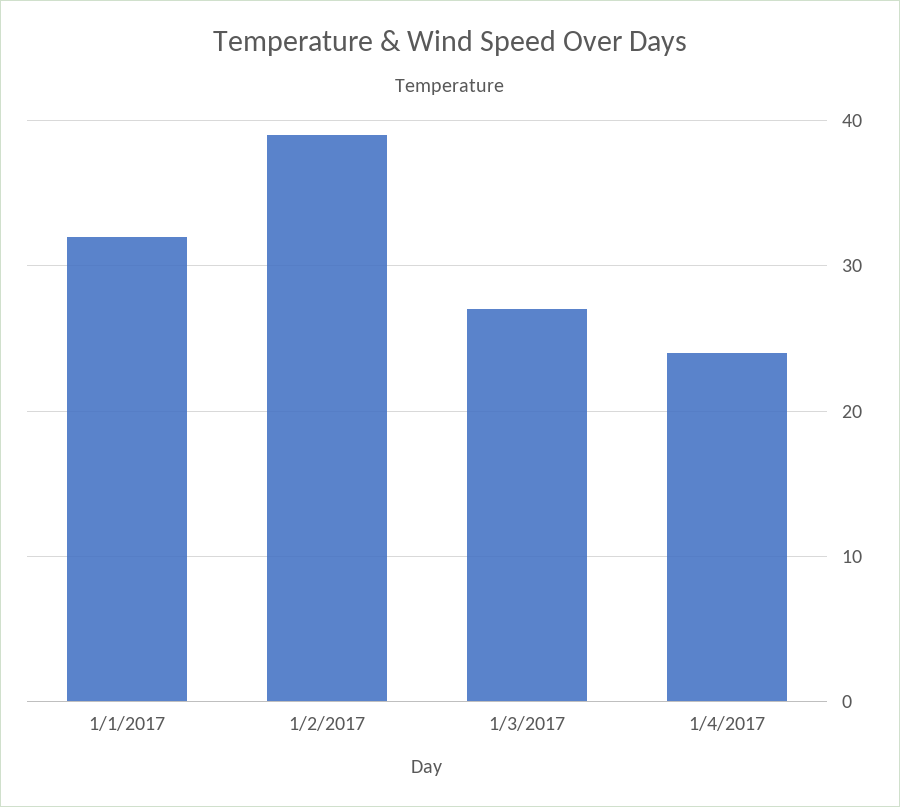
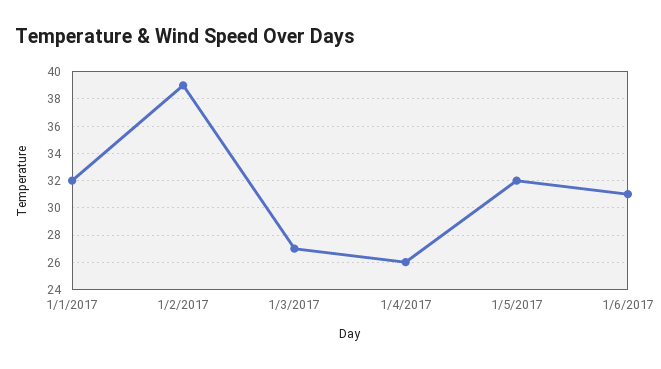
1/4/2017: 24 -> 26
1/5/2017: none -> 32
1/6/2017: none -> 31

